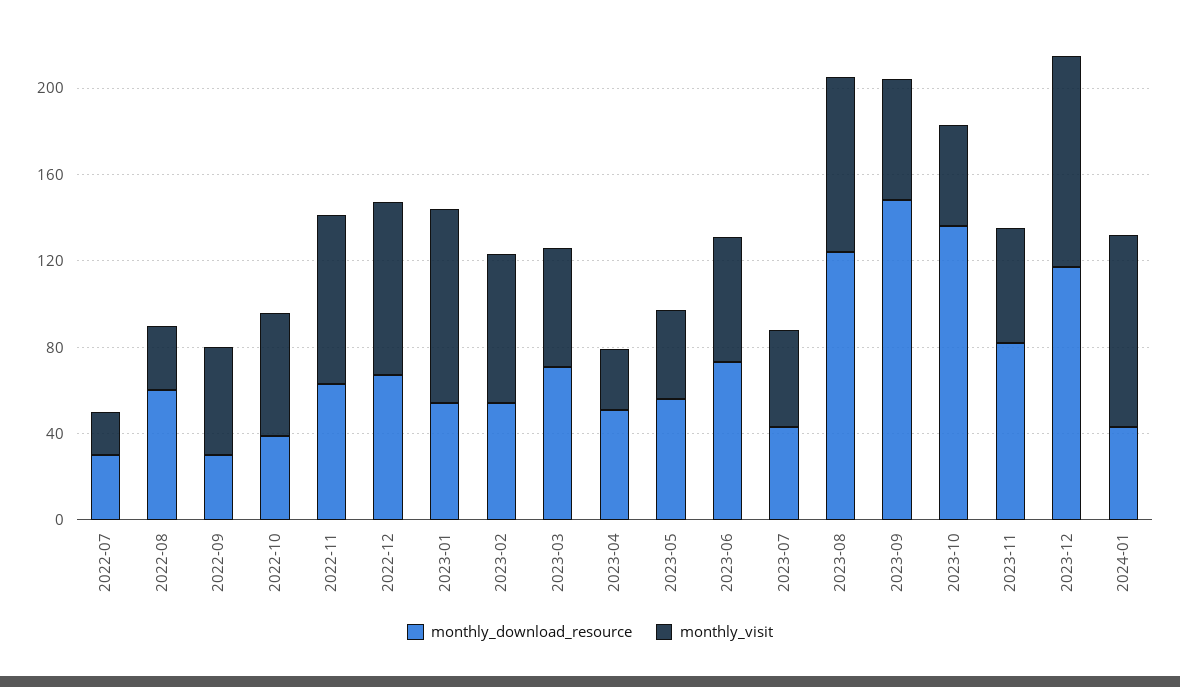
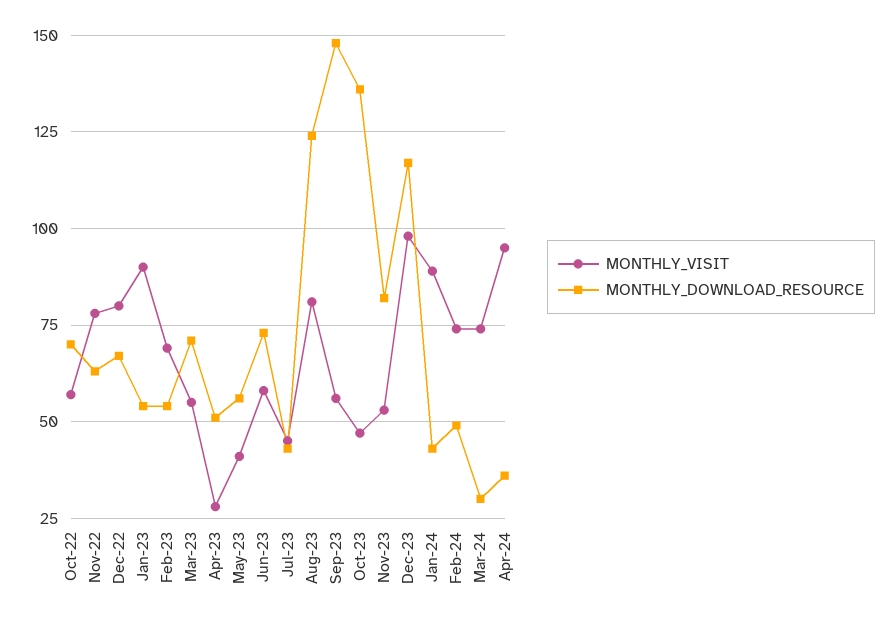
monthly_download_resource, 2022-07: 30 -> none
monthly_visit, 2022-07: 20 -> none
monthly_download_resource, 2022-08: 60 -> none
monthly_visit, 2022-08: 30 -> none
monthly_download_resource, 2022-09: 30 -> none
monthly_visit, 2022-09: 50 -> none
monthly_download_resource, 2022-10: 40 -> 70
monthly_visit, Feb-24: none -> 75
monthly_download_resource, Feb-24: none -> 50
monthly_visit, Mar-24: none -> 75
monthly_download_resource, Mar-24: none -> 30
monthly_visit, Apr-24: none -> 95
monthly_download_resource, Apr-24: none -> 35

